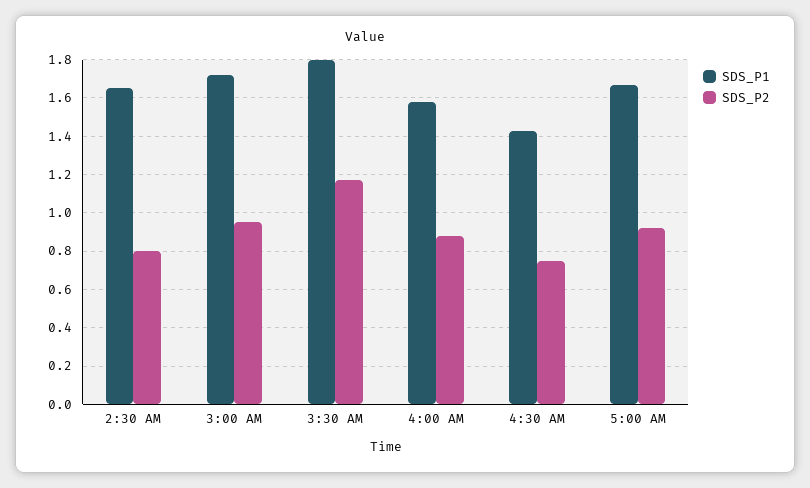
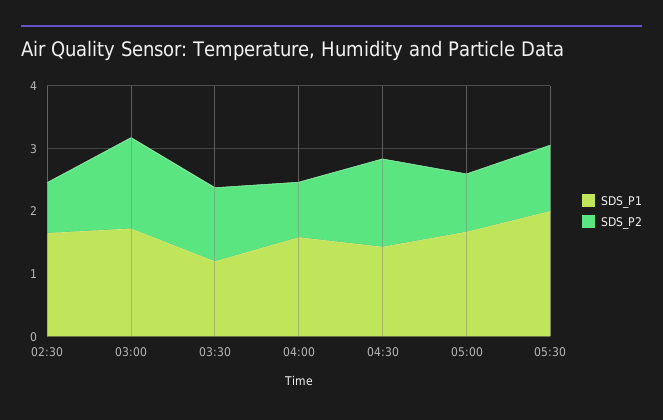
SDS_P2, 3:00 AM: 0.95 -> 1.4
SDS_P1, 3:30 AM: 1.8 -> 1.2
SDS_P2, 4:30 AM: 0.75 -> 1.4
SDS_P1, 05:30: none -> 2
SDS_P2, 05:30: none -> 1

